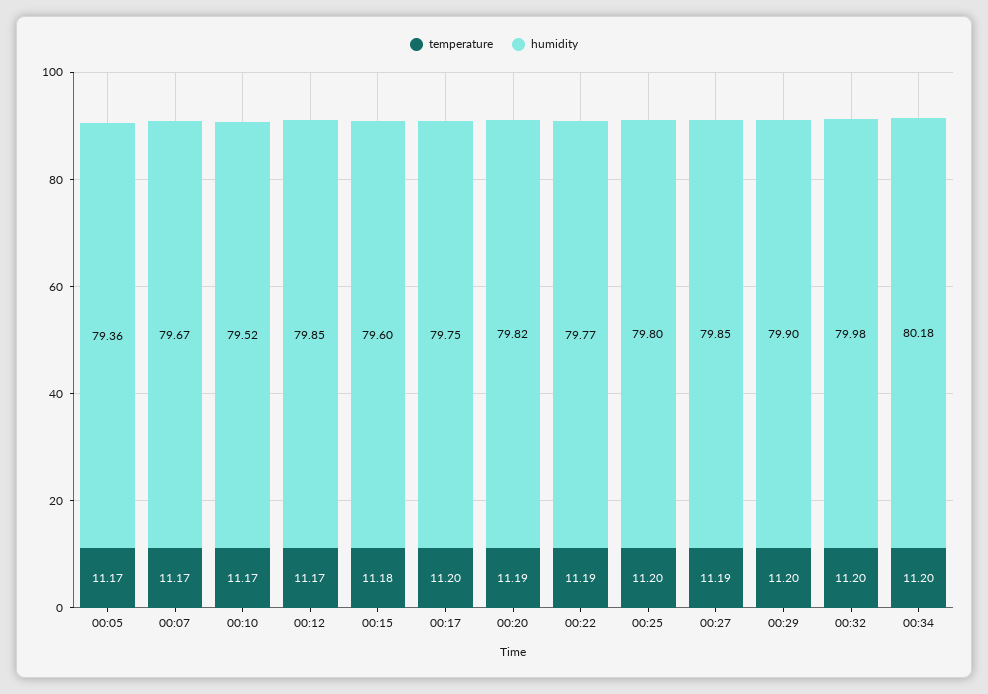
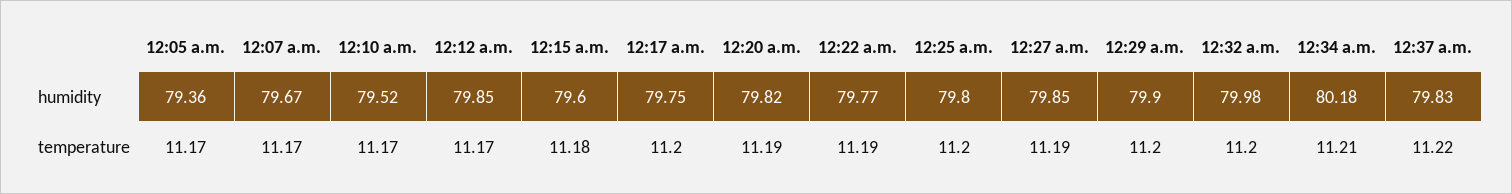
temperature, 00:34: 11.2 -> 11.21
humidity, 12:37 a.m.: none -> 79.83
temperature, 12:37 a.m.: none -> 11.22

